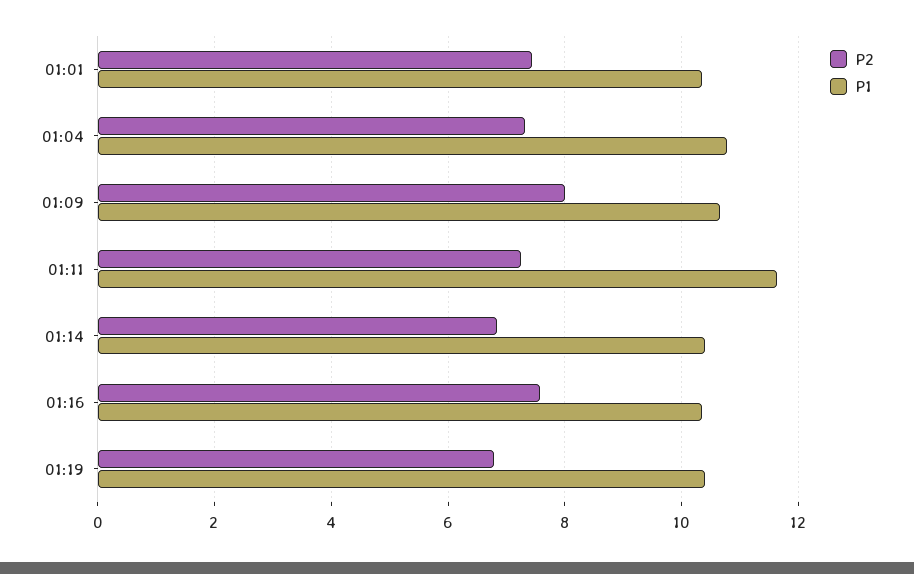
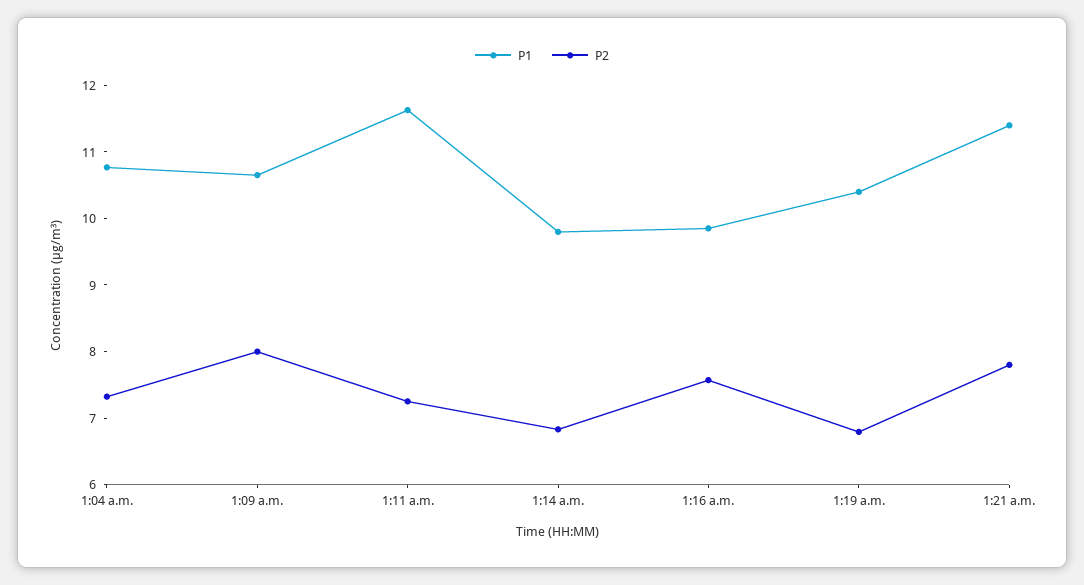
P2, 01:01: 7.4 -> none
P1, 01:01: 10.4 -> none
P1, 01:14: 10.4 -> 9.8
P1, 01:16: 10.4 -> 9.8
P1, 1:21 a.m.: none -> 11.4
P2, 1:21 a.m.: none -> 7.8

